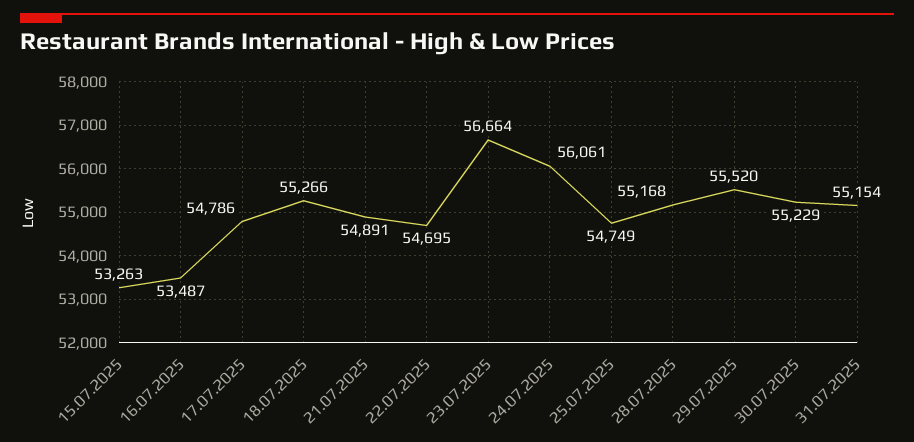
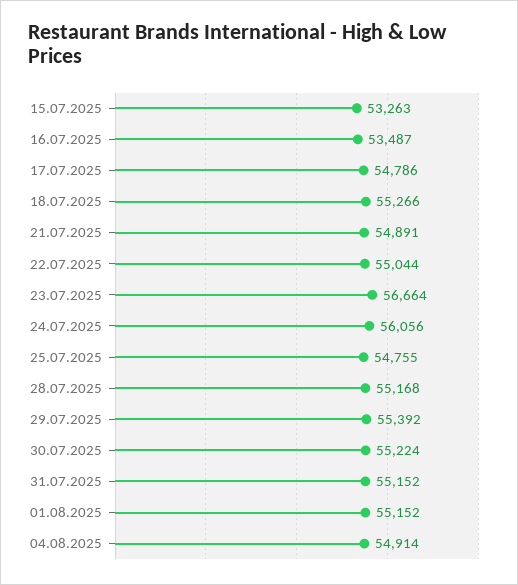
22.07.2025: 54695 -> 55044
24.07.2025: 56061 -> 56056
25.07.2025: 54749 -> 54755
29.07.2025: 55520 -> 55392
30.07.2025: 55229 -> 55224
31.07.2025: 55154 -> 55152
01.08.2025: none -> 55152
04.08.2025: none -> 54914

